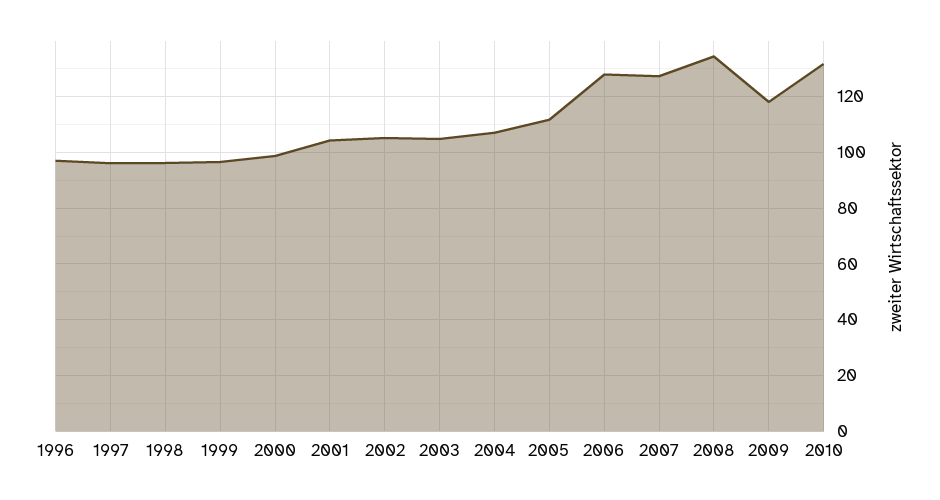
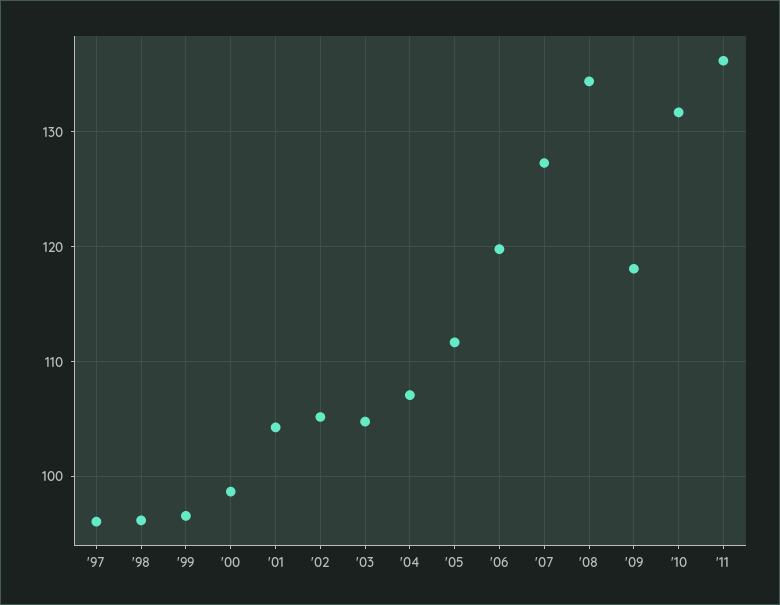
1996: 97.5 -> none
2006: 127.5 -> 120
'11: none -> 136

